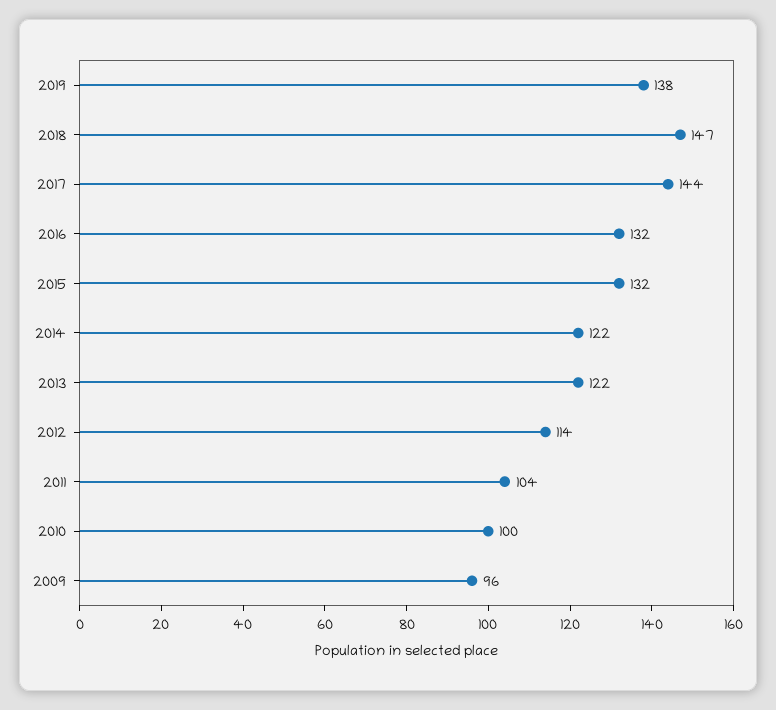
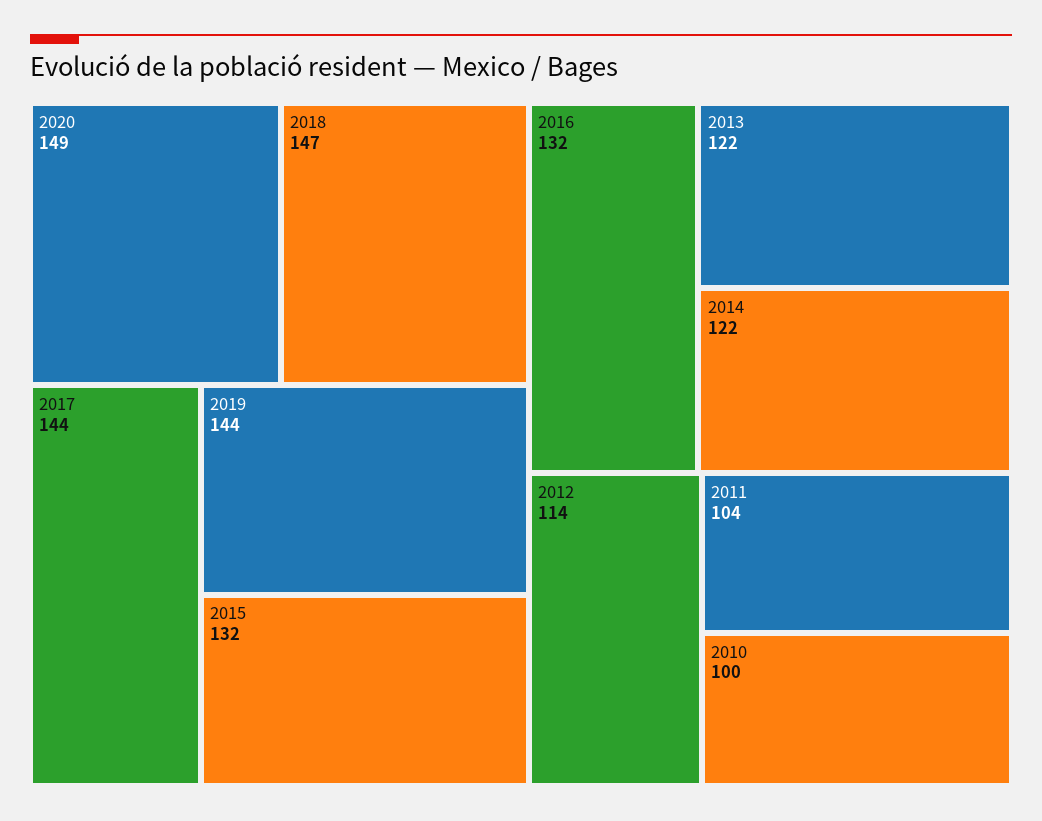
2019: 138 -> 144
2009: 96 -> none
2020: none -> 149

